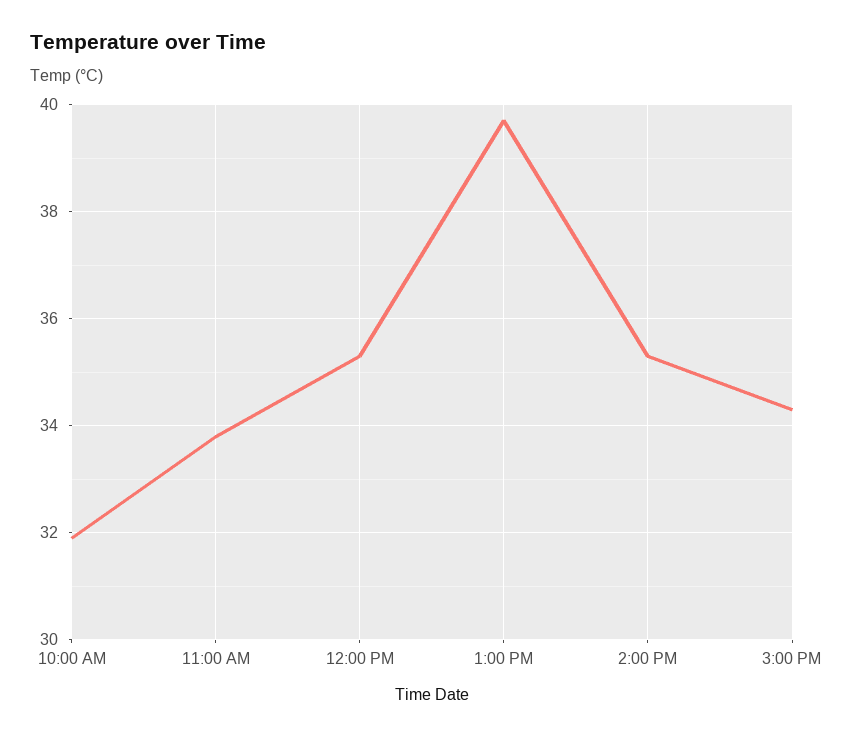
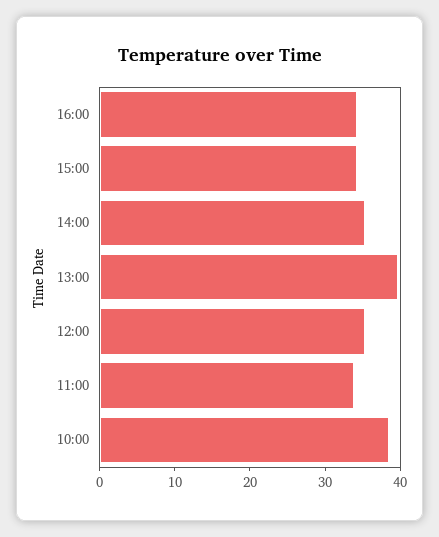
10:00 AM: 32 -> 38
16:00: none -> 34

